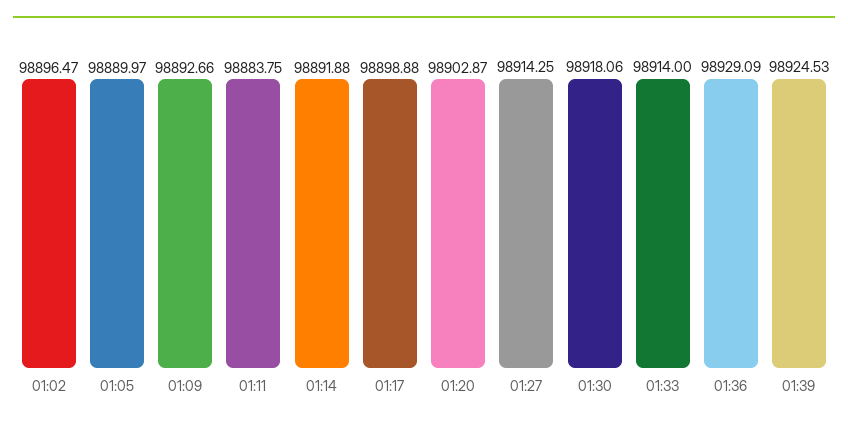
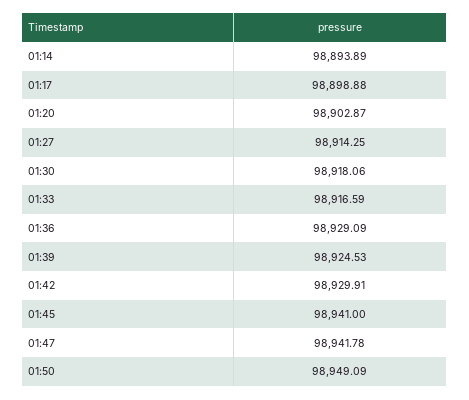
01:02: 98896.47 -> none
01:05: 98889.97 -> none
01:09: 98892.66 -> none
01:11: 98883.75 -> none
01:14: 98891.88 -> 98893.89
01:33: 98914 -> 98916.59
01:42: none -> 98929.91
01:45: none -> 98941
01:47: none -> 98941.78
01:50: none -> 98949.09

